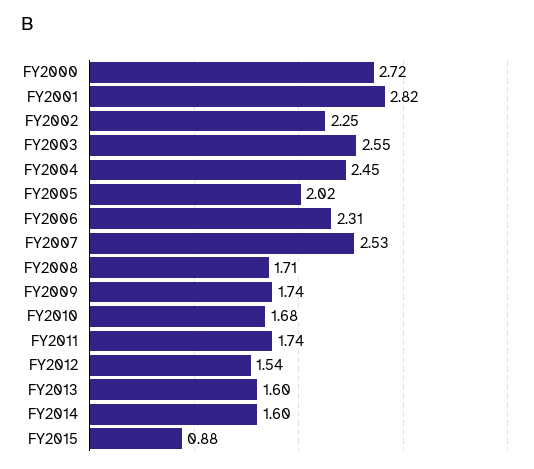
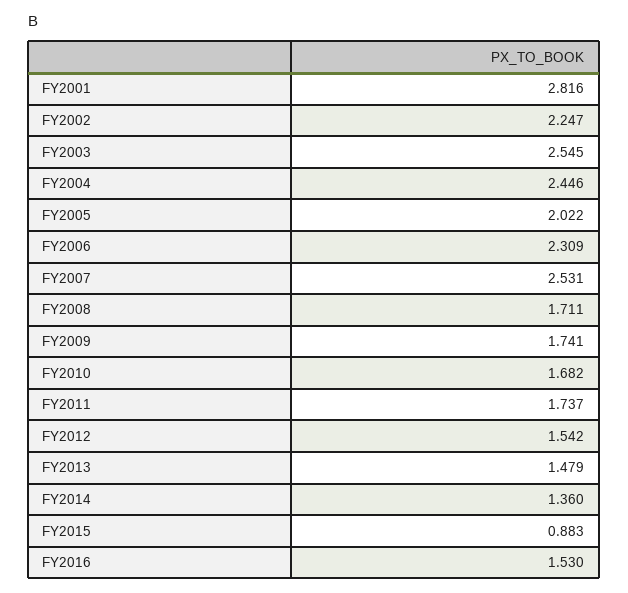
FY2000: 2.72 -> none
FY2013: 1.6 -> 1.479
FY2014: 1.6 -> 1.36
FY2016: none -> 1.53

